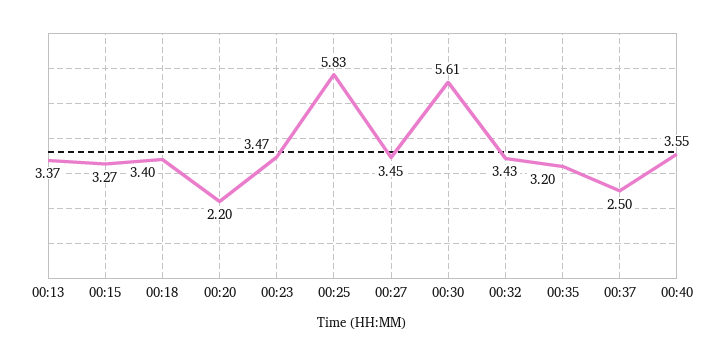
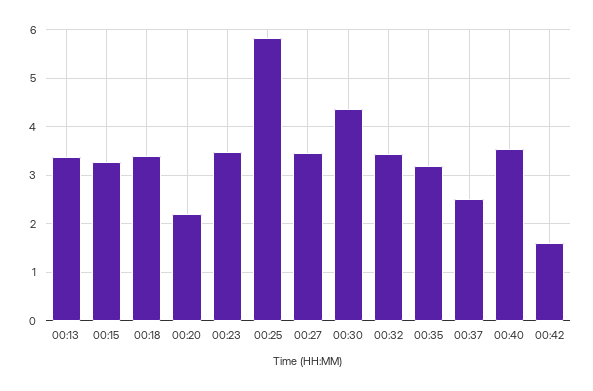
00:30: 5.61 -> 4.4
00:42: none -> 1.6

